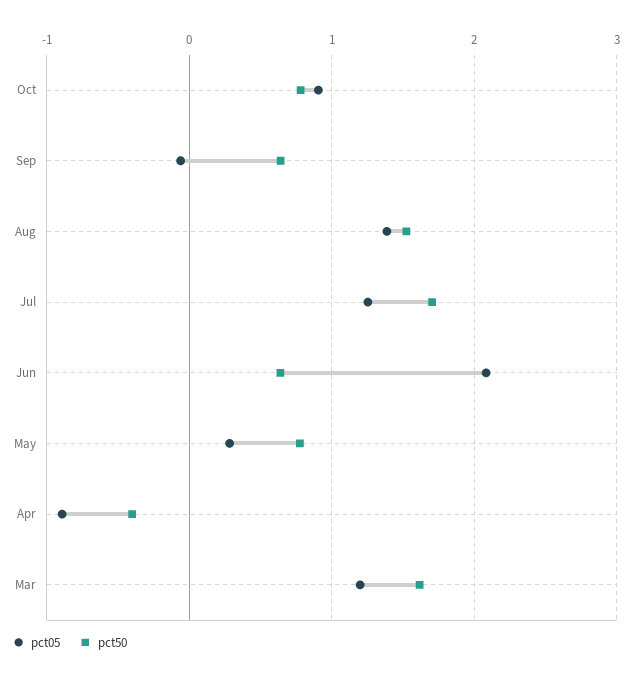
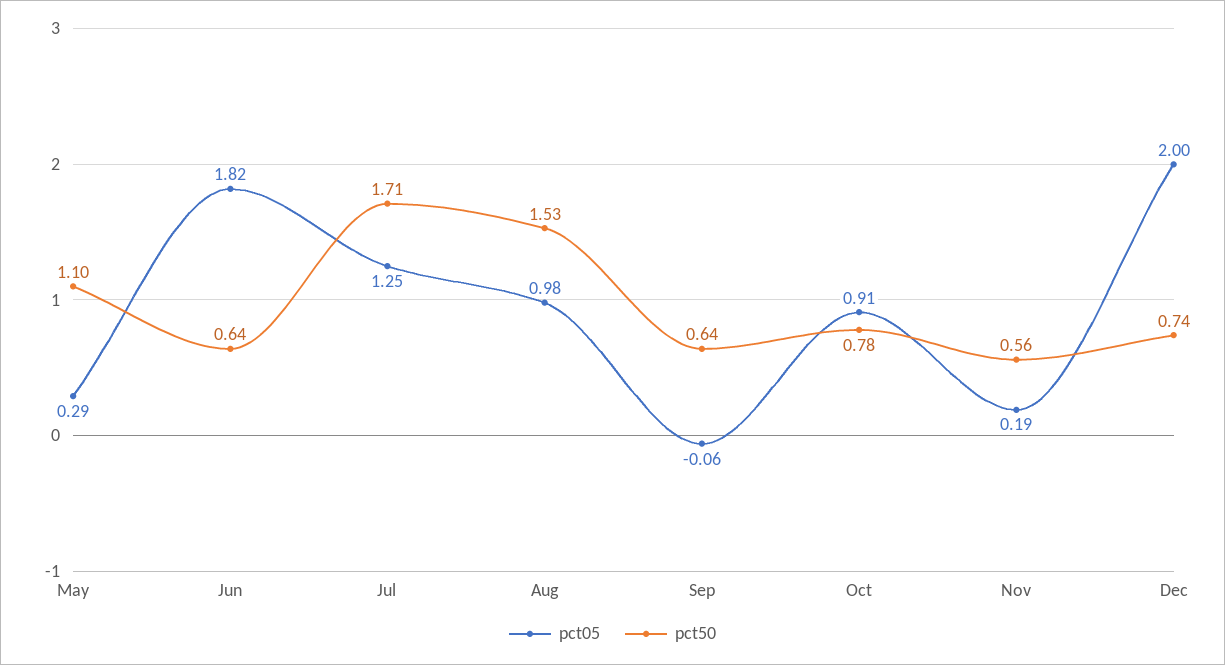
pct05, Aug: 1.4 -> 0.98
pct05, Jun: 2.1 -> 1.82
pct50, May: 0.8 -> 1.1
pct05, Apr: -0.9 -> none
pct50, Apr: -0.4 -> none
pct05, Mar: 1.2 -> none
pct50, Mar: 1.6 -> none
pct05, Nov: none -> 0.19
pct50, Nov: none -> 0.56
pct05, Dec: none -> 2
pct50, Dec: none -> 0.74

